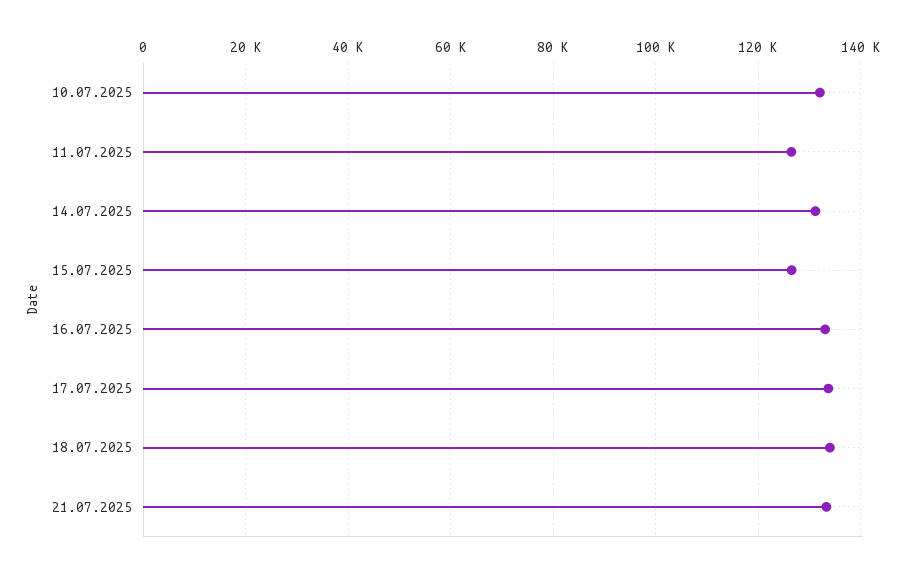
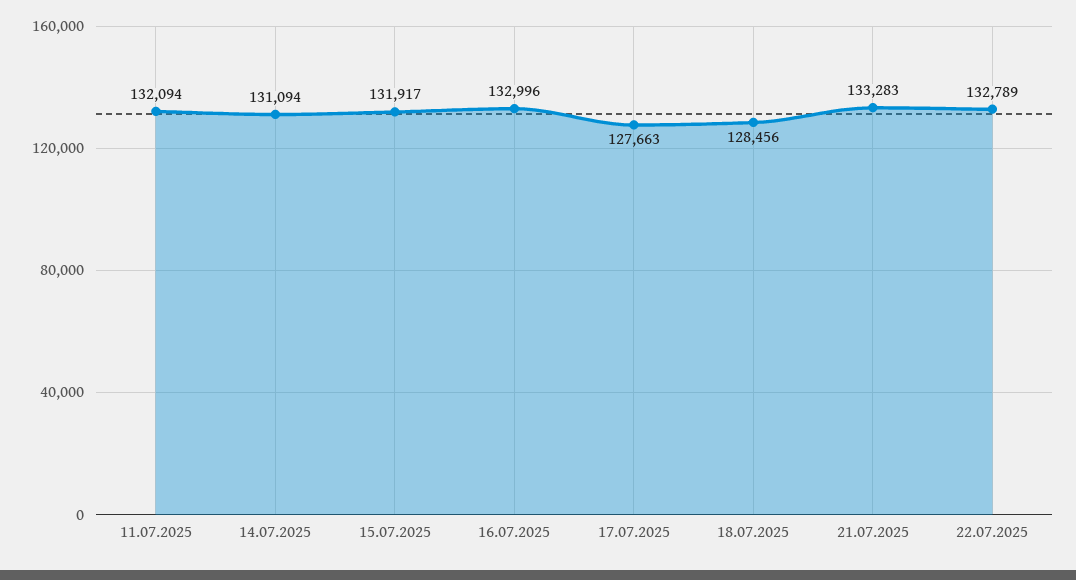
10.07.2025: 132000 -> none
11.07.2025: 126000 -> 132094
15.07.2025: 126000 -> 131917
17.07.2025: 134000 -> 127663
18.07.2025: 134000 -> 128456
22.07.2025: none -> 132789

